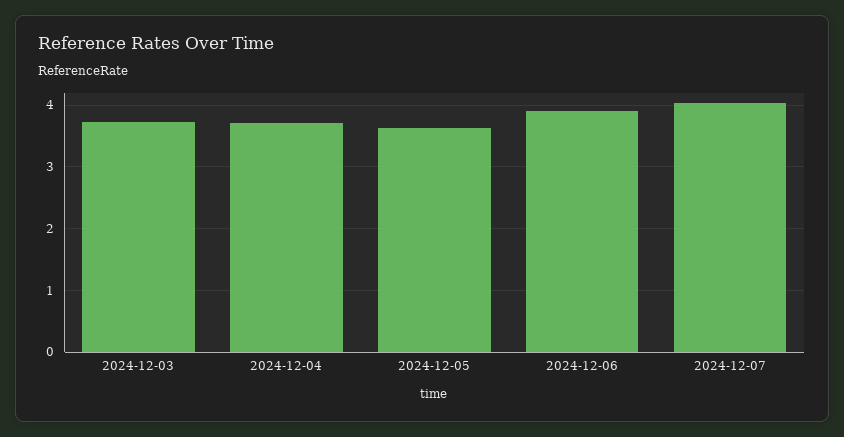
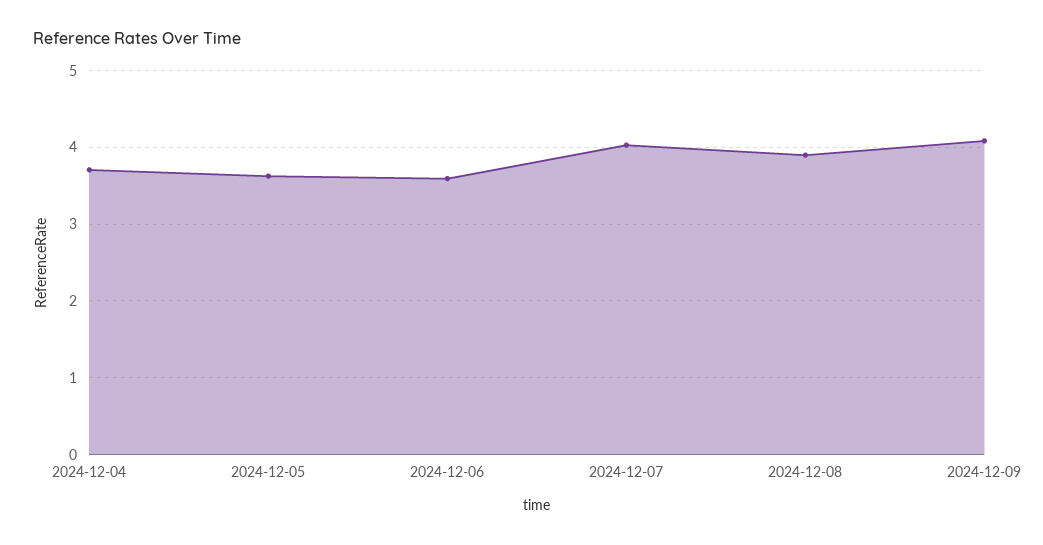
2024-12-03: 3.7 -> none
2024-12-06: 3.9 -> 3.6
2024-12-08: none -> 3.9
2024-12-09: none -> 4.1

